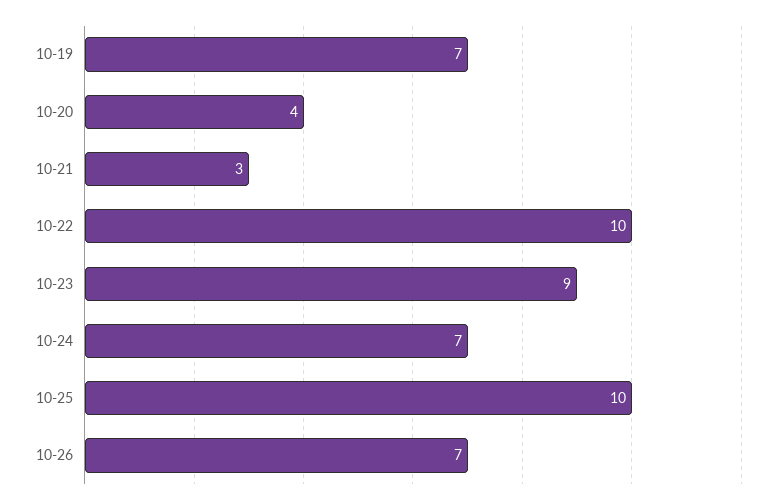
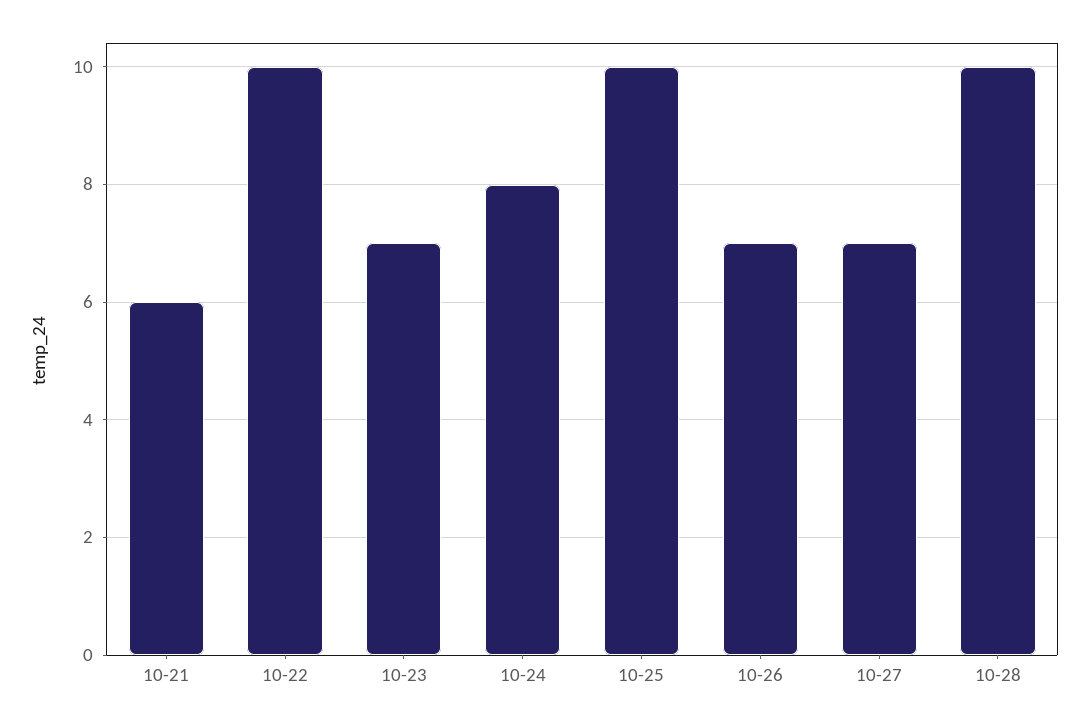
10-19: 7 -> none
10-20: 4 -> none
10-21: 3 -> 6
10-23: 9 -> 7
10-24: 7 -> 8
10-27: none -> 7
10-28: none -> 10

